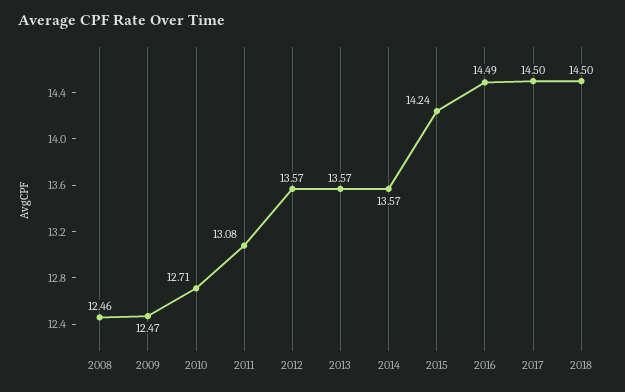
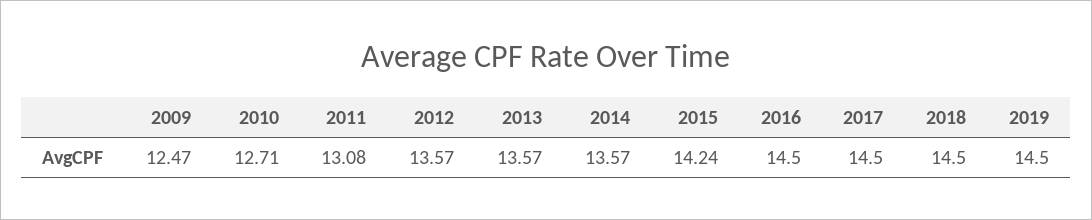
2008: 12.46 -> none
2016: 14.49 -> 14.5
2019: none -> 14.5

